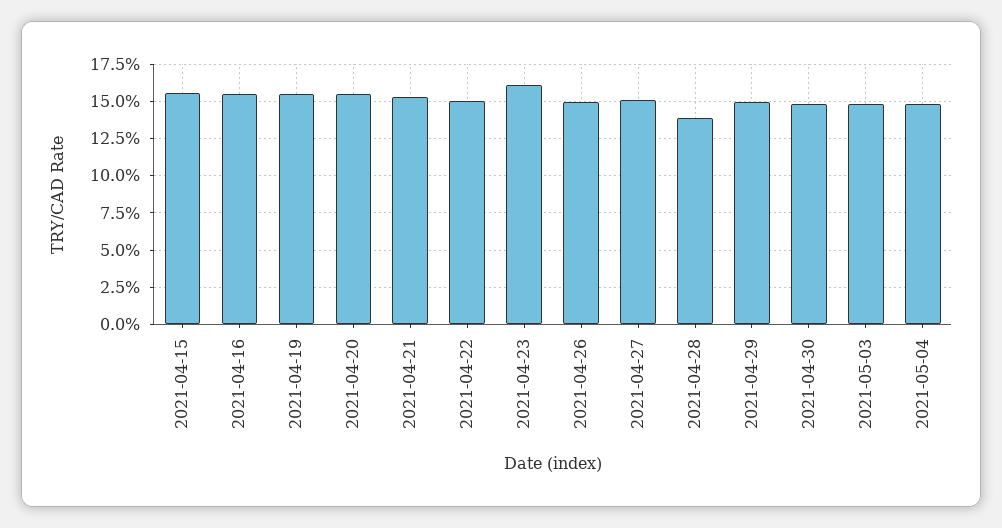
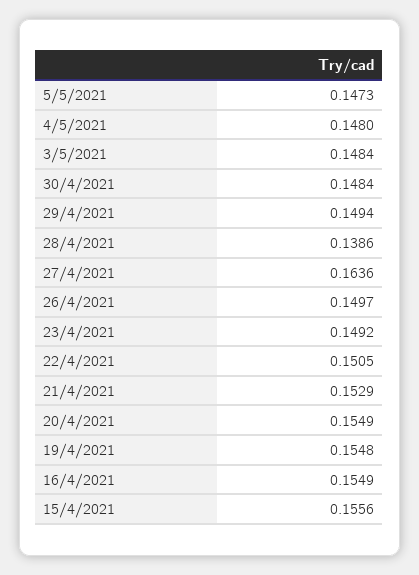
2021-04-23: 0.16 -> 0.1492
2021-04-27: 0.15 -> 0.1636
5/5/2021: none -> 0.1473

